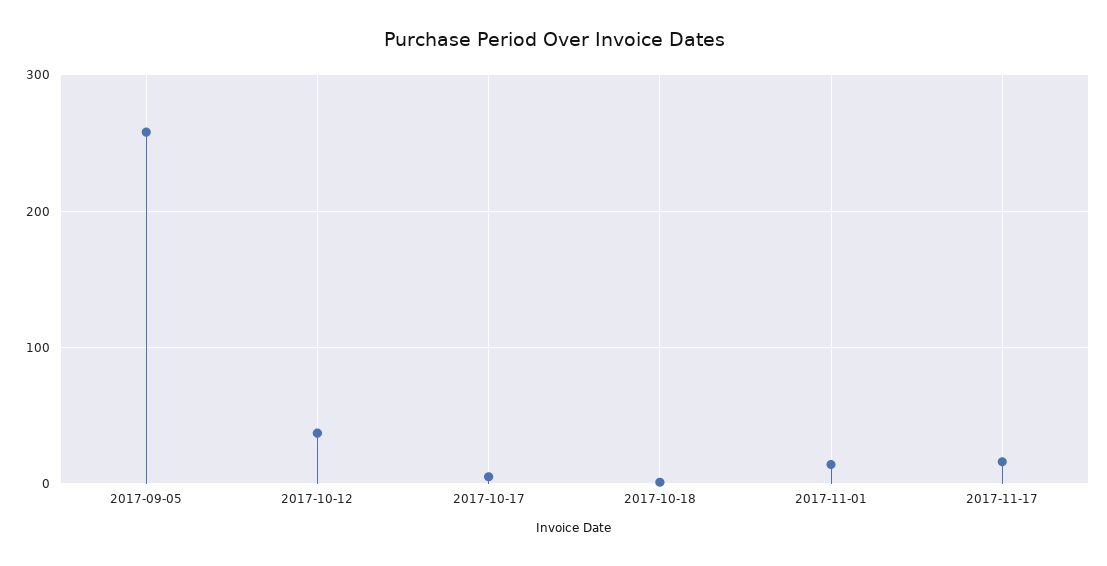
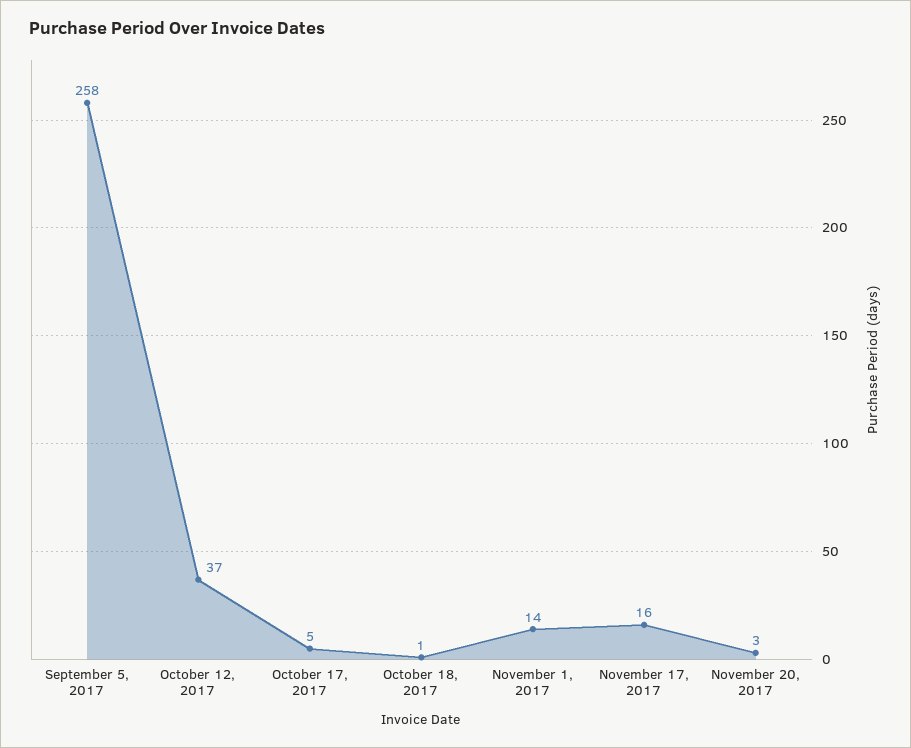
November 20, 2017: none -> 3

